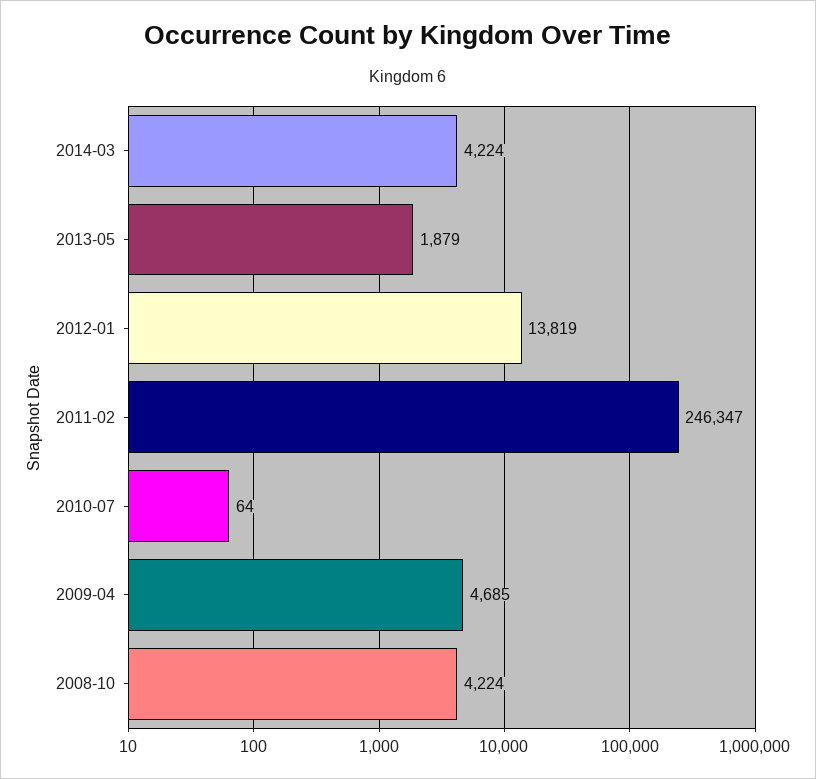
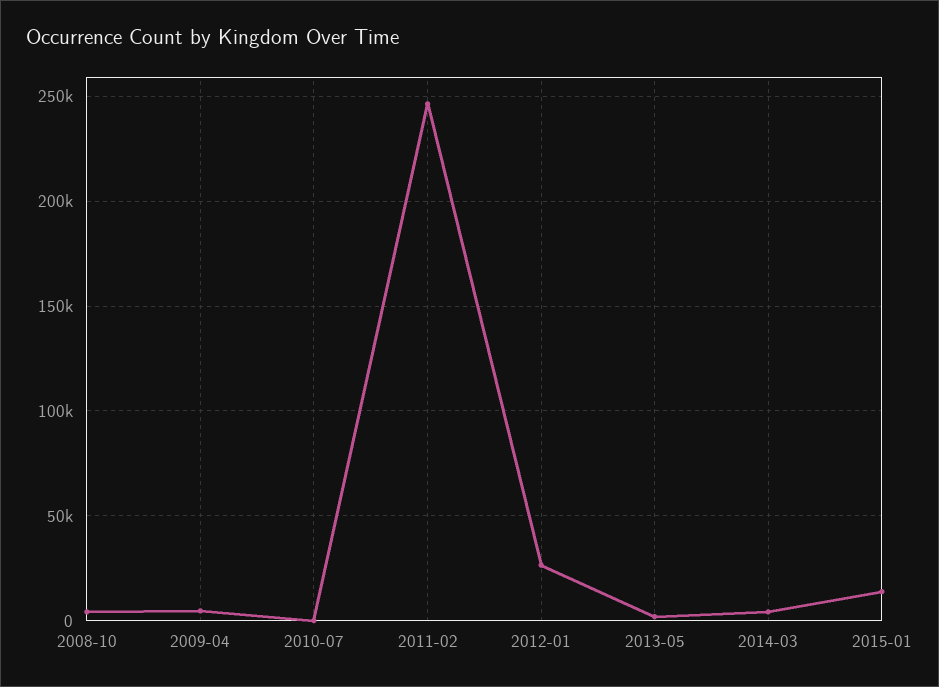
2012-01: 13819 -> 25000
2015-01: none -> 15000

